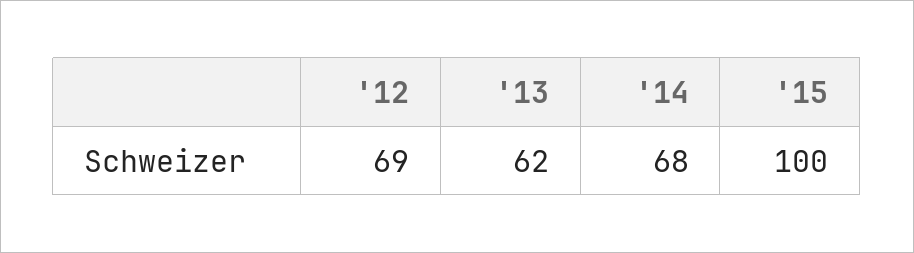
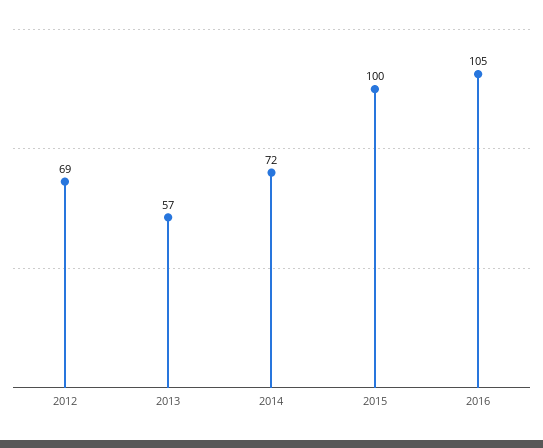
'13: 62 -> 57
'14: 68 -> 72
2016: none -> 105

